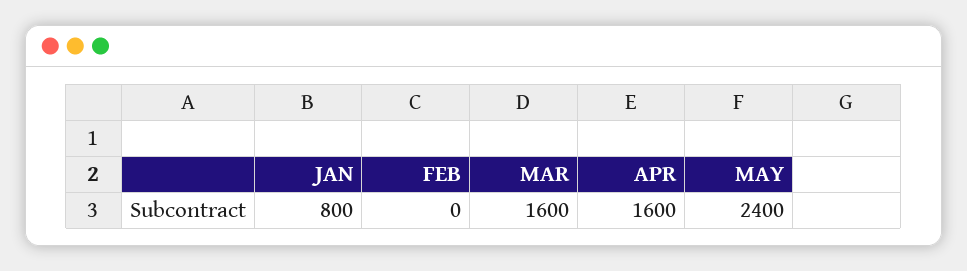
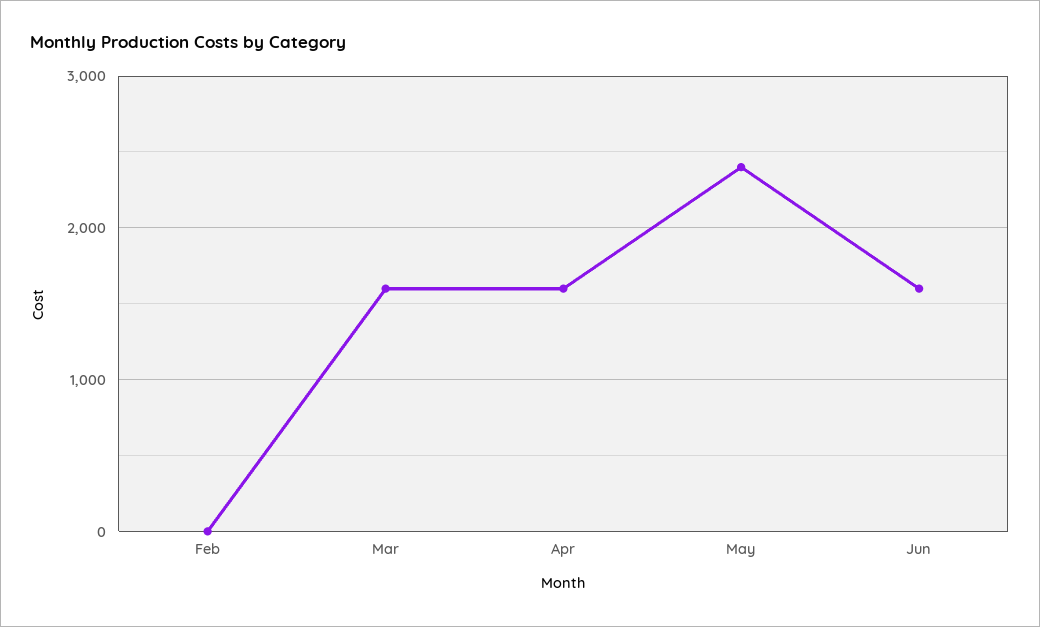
JAN: 800 -> none
Jun: none -> 1600

